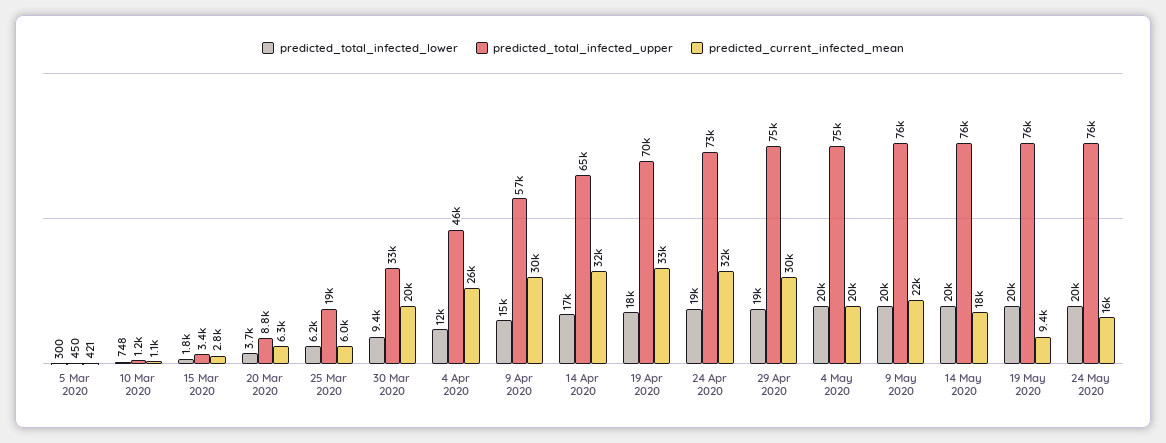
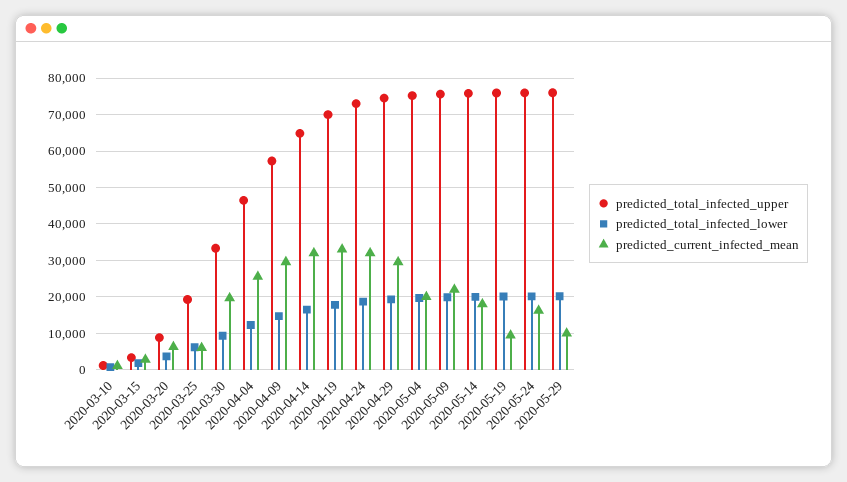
predicted_total_infected_lower, 5 Mar 2020: 300 -> none
predicted_total_infected_upper, 5 Mar 2020: 450 -> none
predicted_current_infected_mean, 5 Mar 2020: 421 -> none
predicted_total_infected_upper, 2020-05-29: none -> 76000
predicted_total_infected_lower, 2020-05-29: none -> 20000
predicted_current_infected_mean, 2020-05-29: none -> 10000

